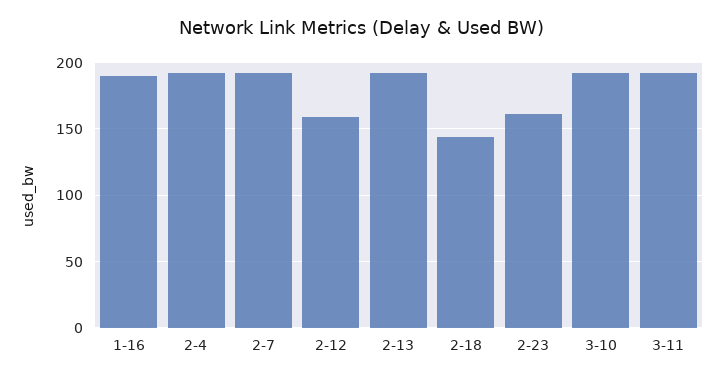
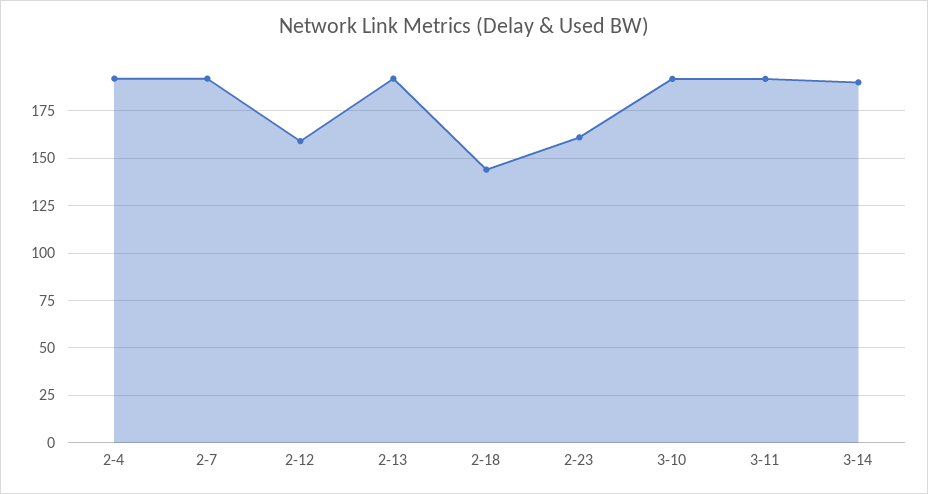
1-16: 190 -> none
3-14: none -> 190

